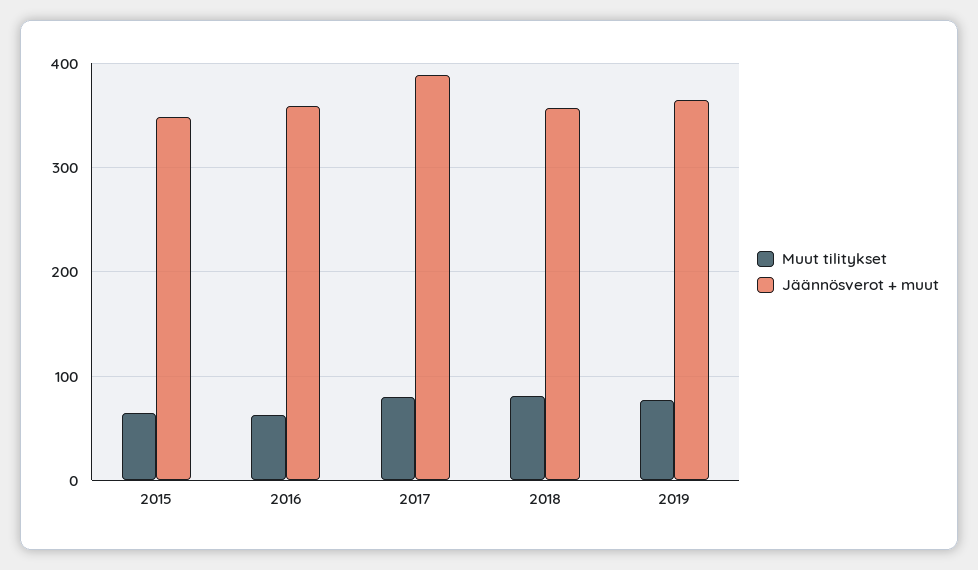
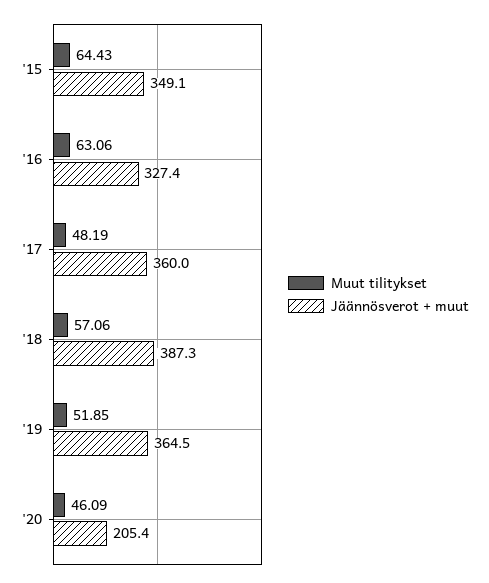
Jäännösverot + muut, 2016: 360 -> 327.4
Muut tilitykset, 2017: 80 -> 48.19
Jäännösverot + muut, 2017: 390 -> 360
Muut tilitykset, 2018: 80 -> 57.06
Jäännösverot + muut, 2018: 360 -> 387.3
Muut tilitykset, 2019: 80 -> 51.85
Muut tilitykset, '20: none -> 46.09
Jäännösverot + muut, '20: none -> 205.4

